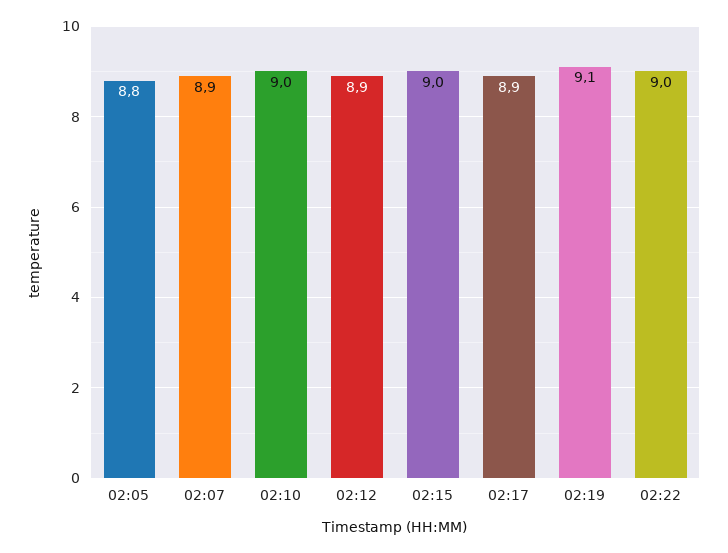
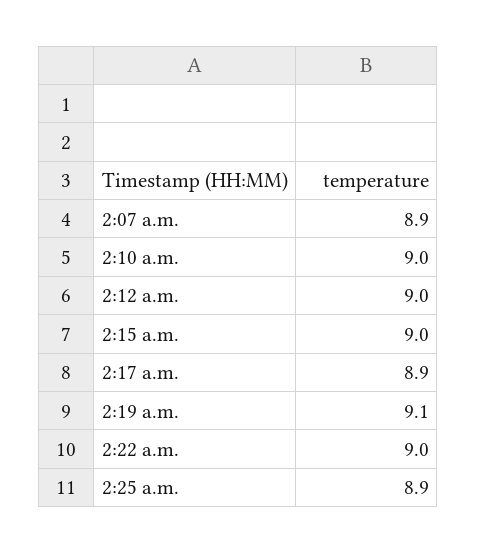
02:05: 8.8 -> none
02:12: 8.9 -> 9
2:25 a.m.: none -> 8.9

